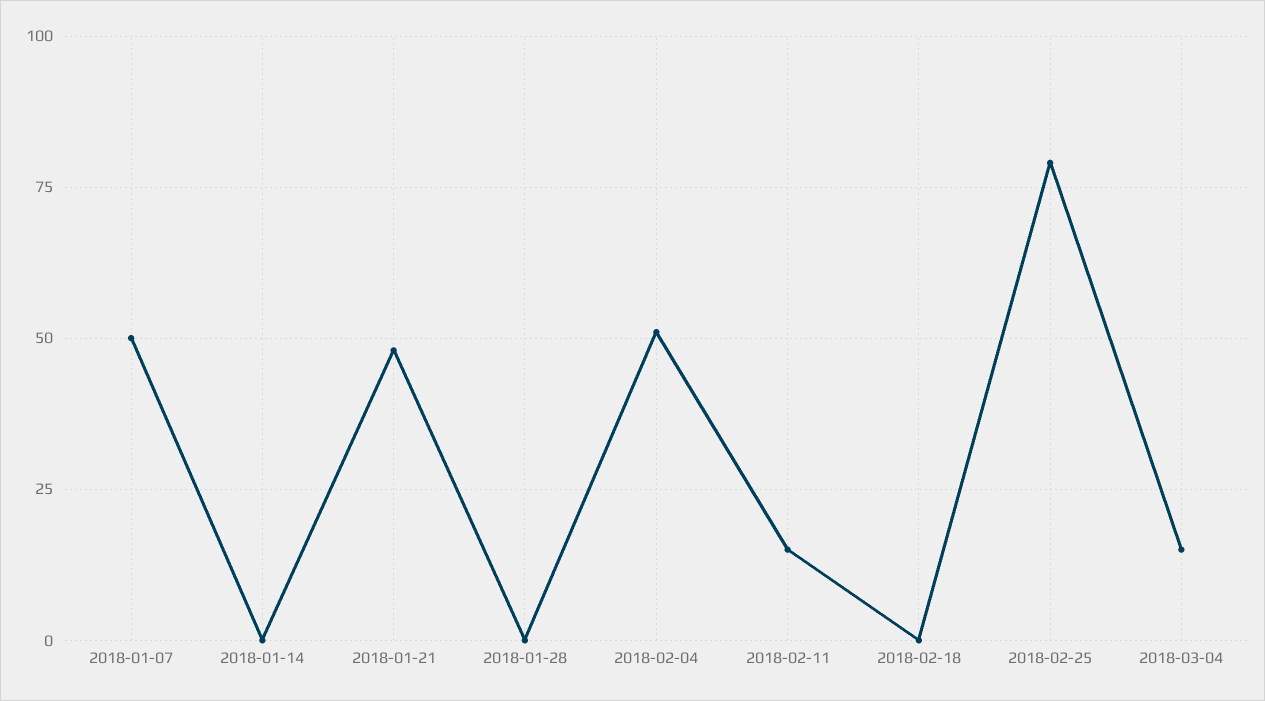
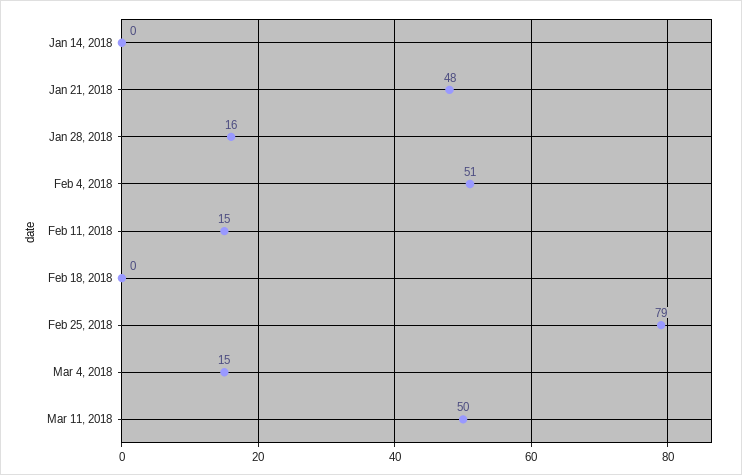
2018-01-07: 50 -> none
2018-01-28: 0 -> 16
Mar 11, 2018: none -> 50

